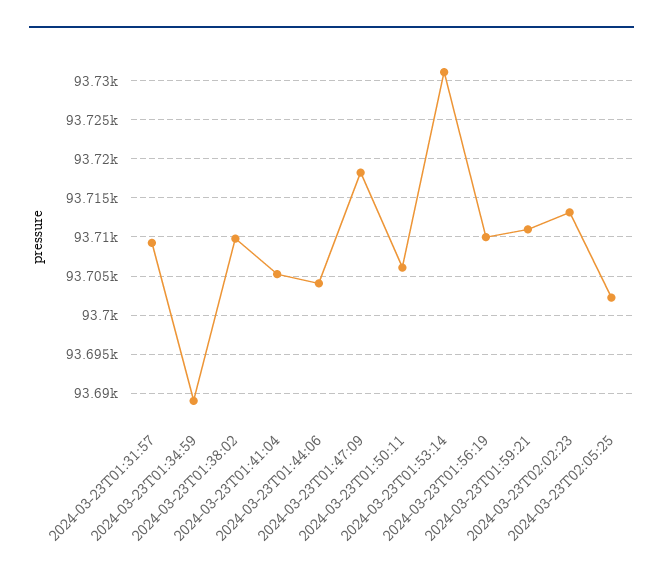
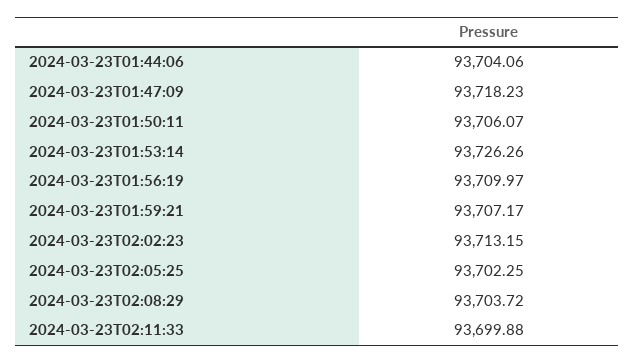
2024-03-23T01:31:57: 93709 -> none
2024-03-23T01:34:59: 93689 -> none
2024-03-23T01:38:02: 93710 -> none
2024-03-23T01:41:04: 93705 -> none
2024-03-23T01:53:14: 93731 -> 93726.26
2024-03-23T01:59:21: 93711 -> 93707.17
2024-03-23T02:08:29: none -> 93703.72
2024-03-23T02:11:33: none -> 93699.88

